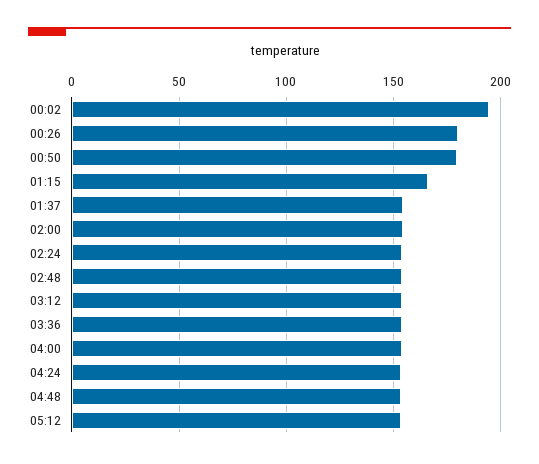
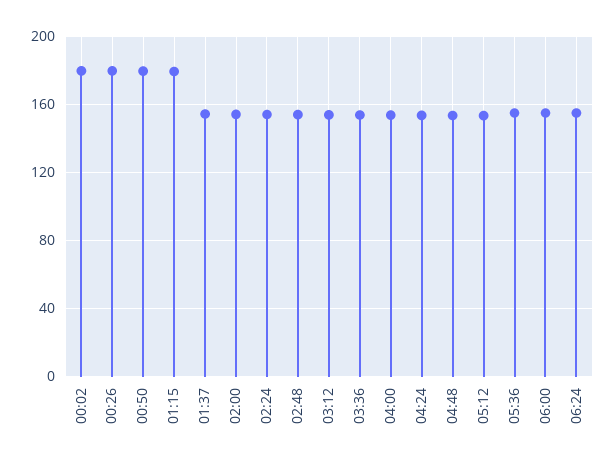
00:02: 195 -> 180
01:15: 165 -> 180
05:36: none -> 155
06:00: none -> 155
06:24: none -> 155

